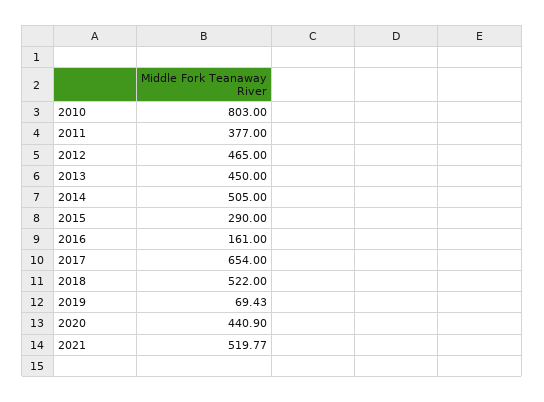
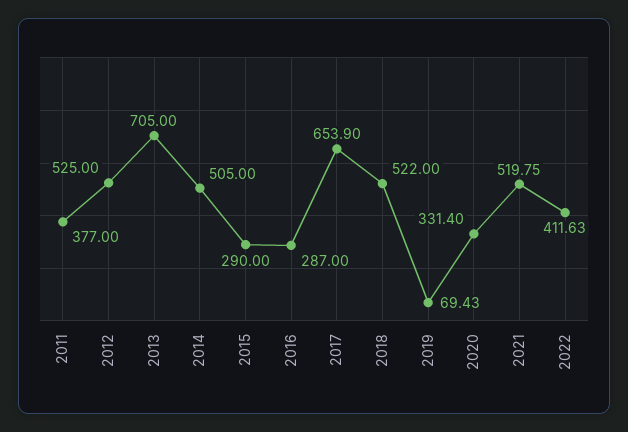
2010: 803 -> none
2012: 465 -> 525
2013: 450 -> 705
2016: 161 -> 287
2017: 654 -> 653.9
2020: 440.9 -> 331.4
2021: 519.77 -> 519.75
2022: none -> 411.63

